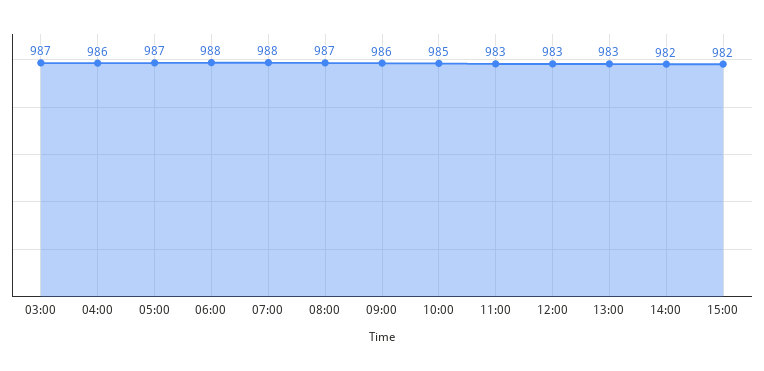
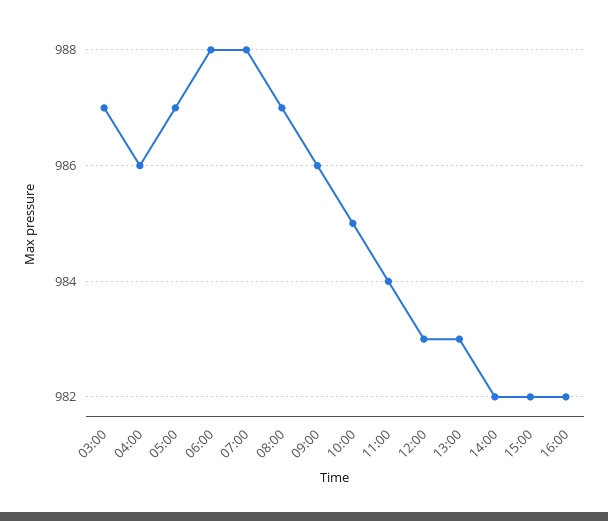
11:00: 983 -> 984
16:00: none -> 982

